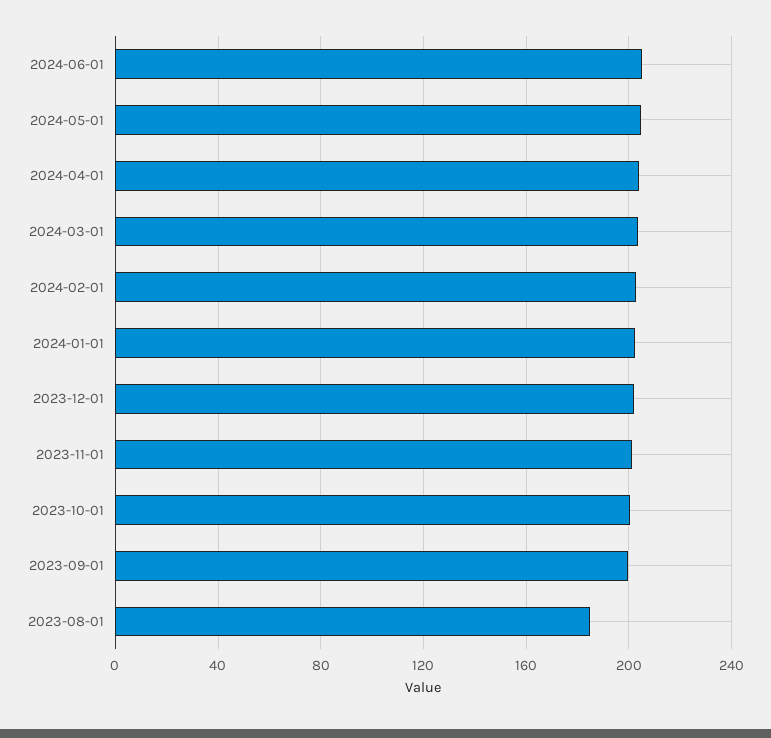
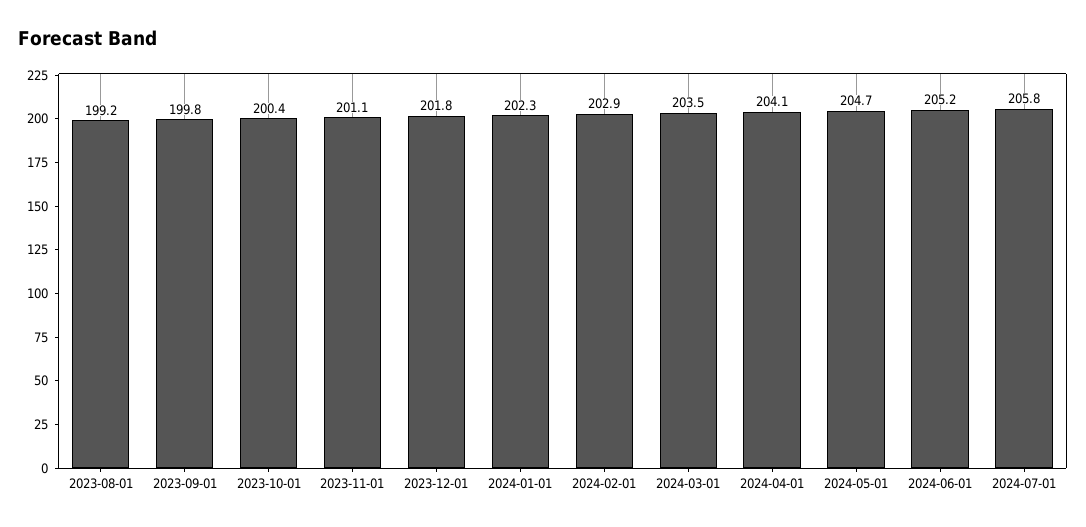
2023-08-01: 185 -> 199.2
2024-07-01: none -> 205.8

